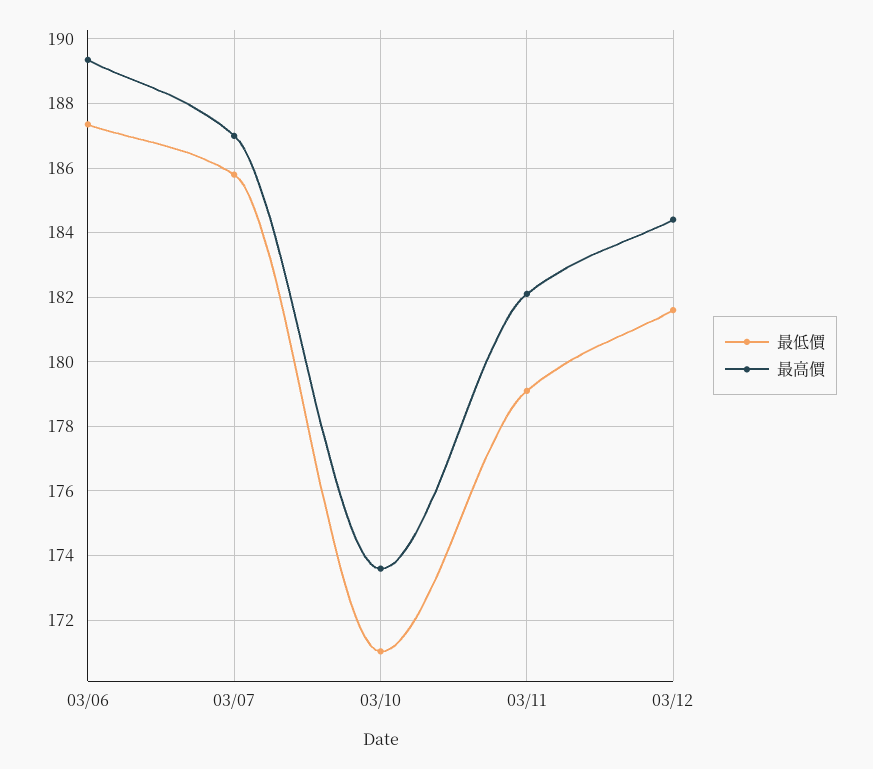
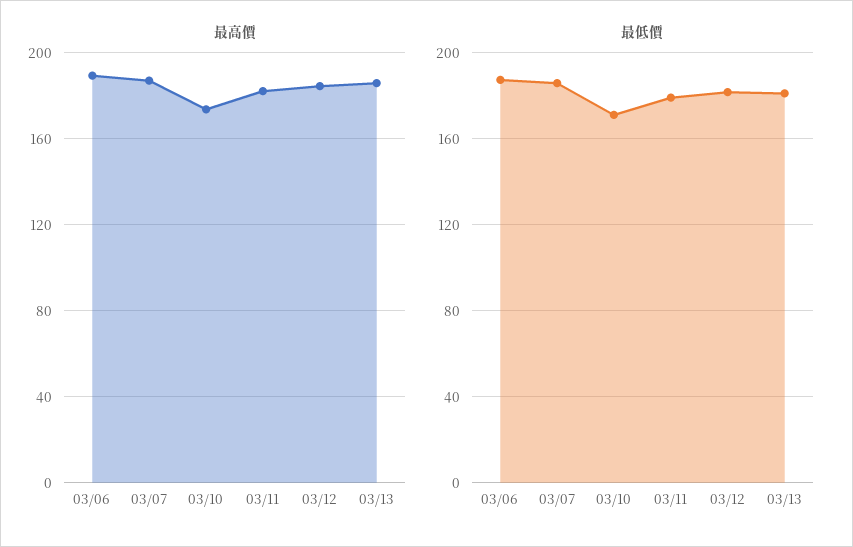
最高價, 03/13: none -> 185
最低價, 03/13: none -> 180

